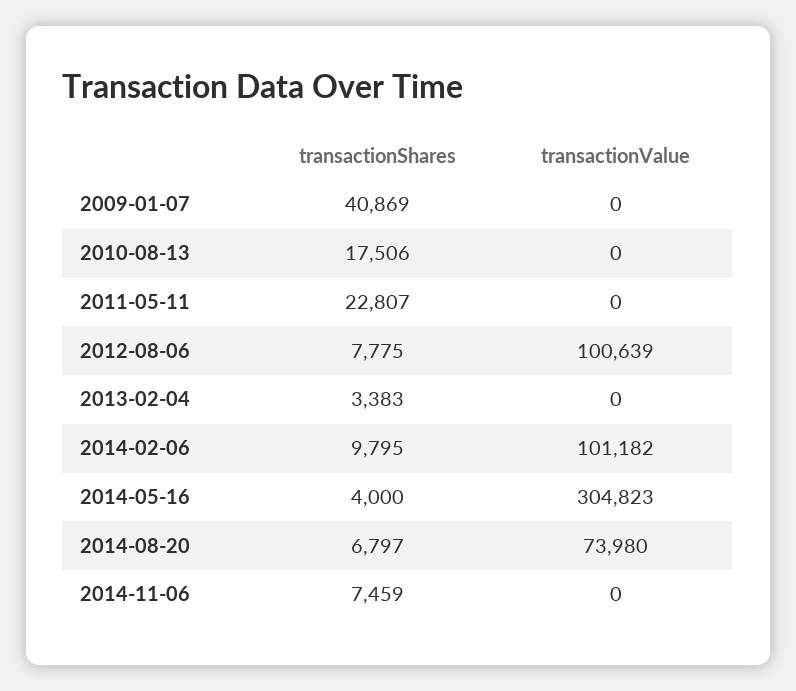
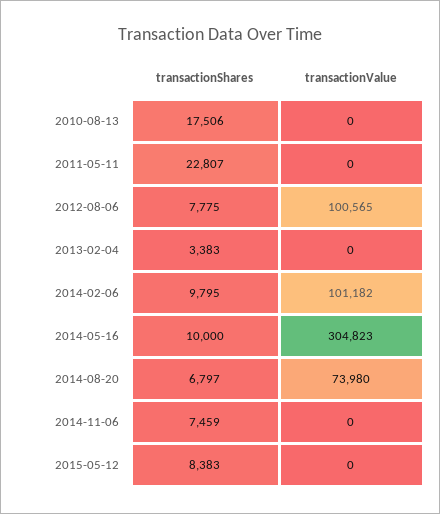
transactionShares, 2009-01-07: 40869 -> none
transactionValue, 2009-01-07: 0 -> none
transactionValue, 2012-08-06: 100639 -> 100565
transactionShares, 2014-05-16: 4000 -> 10000
transactionShares, 2015-05-12: none -> 8383
transactionValue, 2015-05-12: none -> 0

